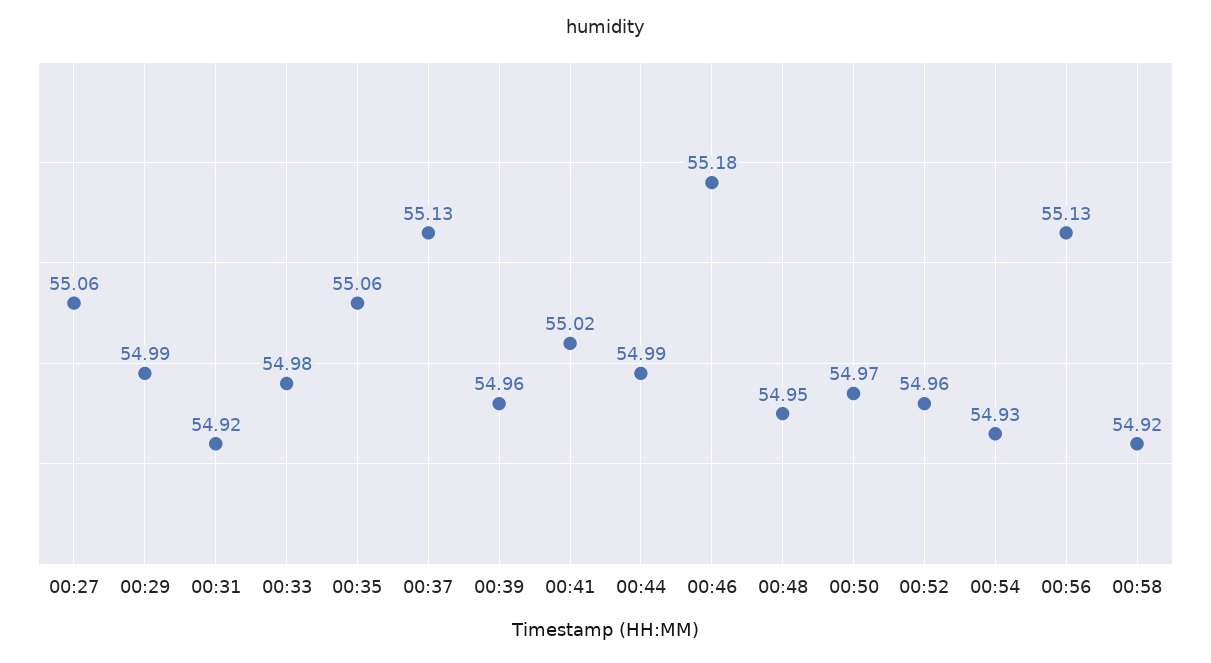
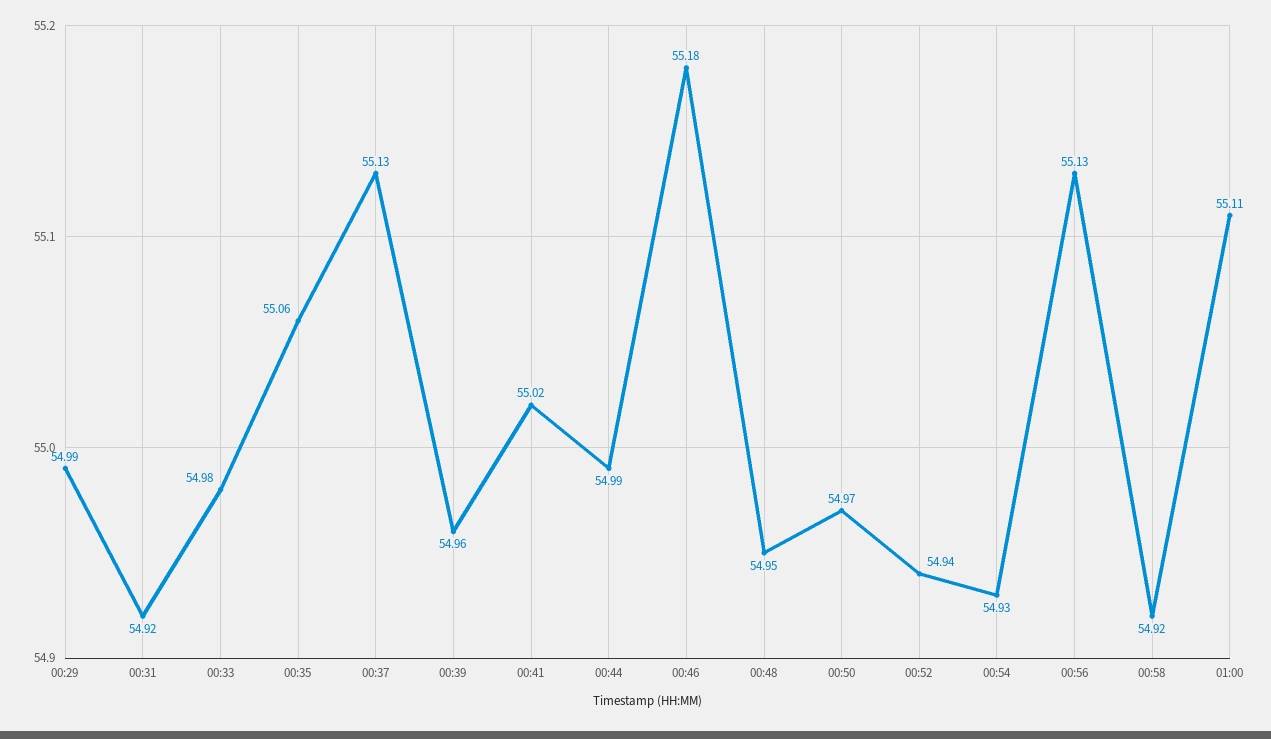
00:27: 55.06 -> none
00:52: 54.96 -> 54.94
01:00: none -> 55.11

